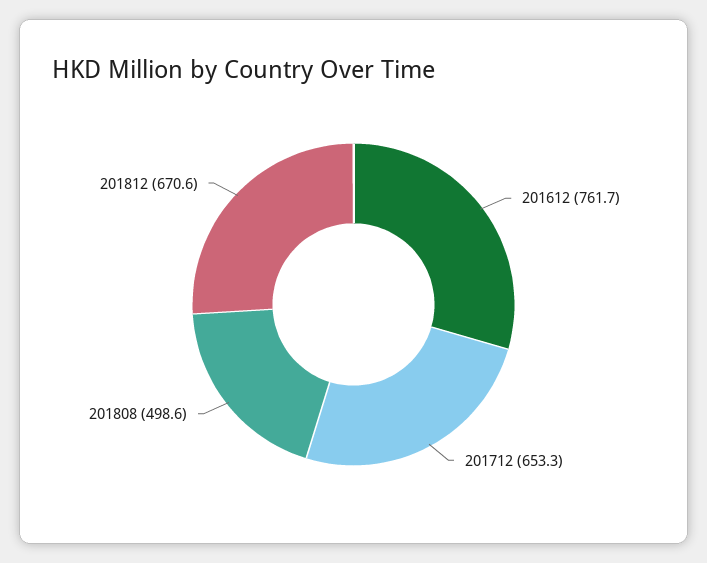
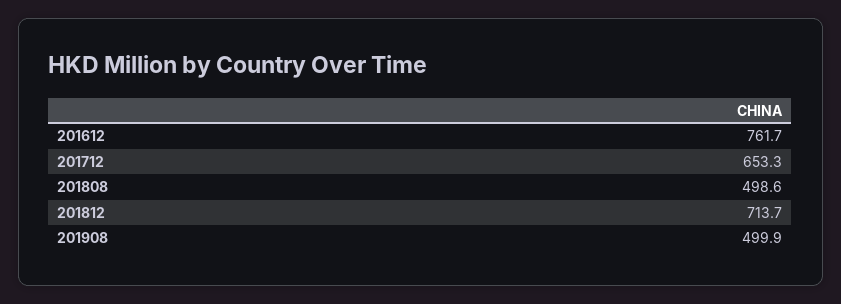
201812: 670.6 -> 713.7
201908: none -> 499.9

